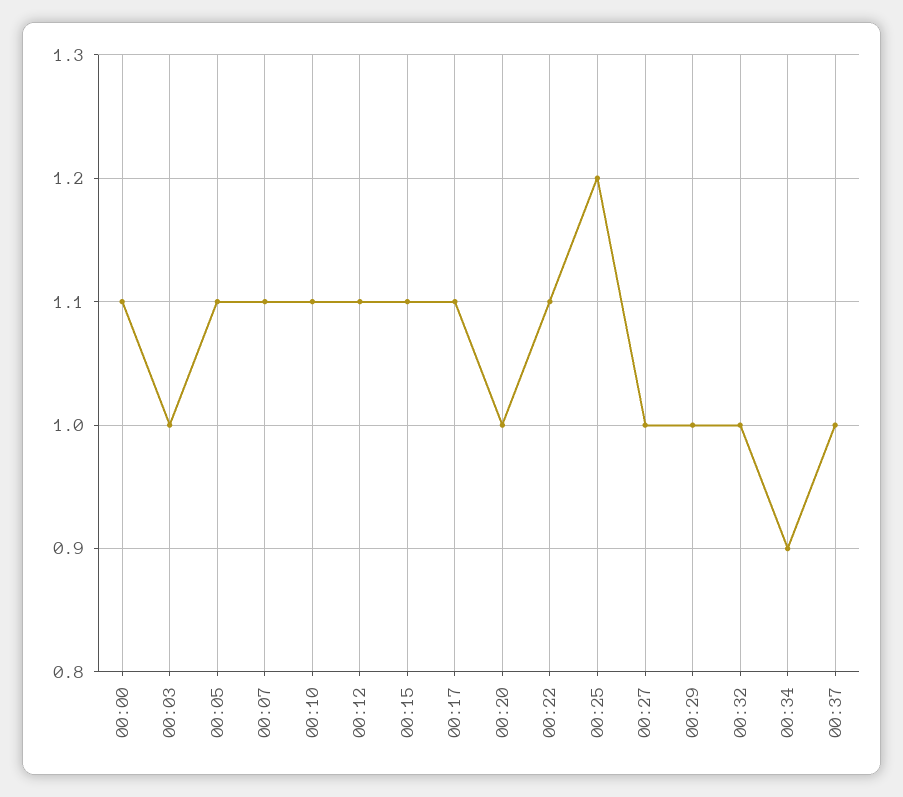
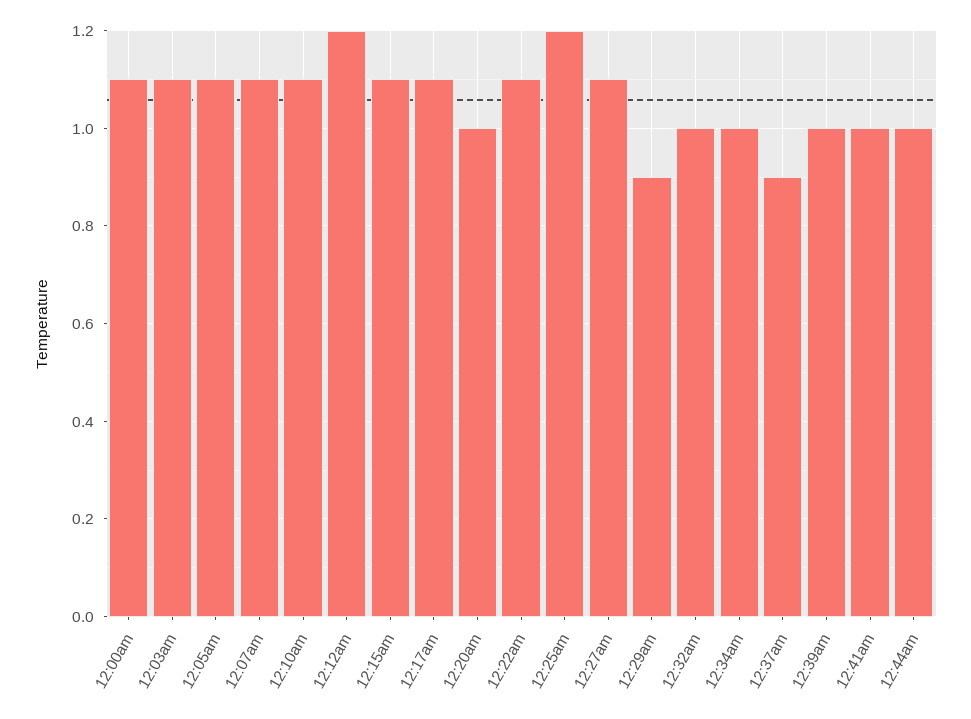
00:03: 1 -> 1.1
00:12: 1.1 -> 1.2
00:27: 1 -> 1.1
00:29: 1 -> 0.9
00:34: 0.9 -> 1
00:37: 1 -> 0.9
12:39am: none -> 1
12:41am: none -> 1
12:44am: none -> 1

